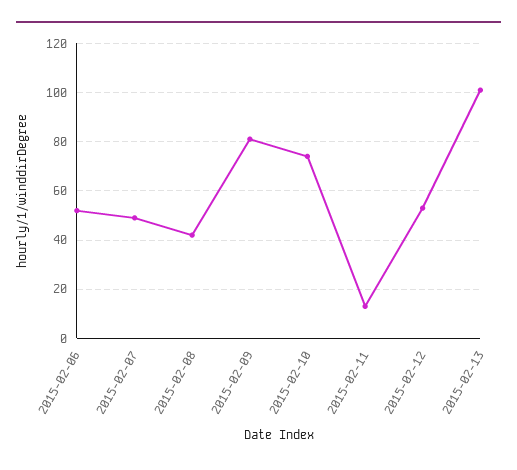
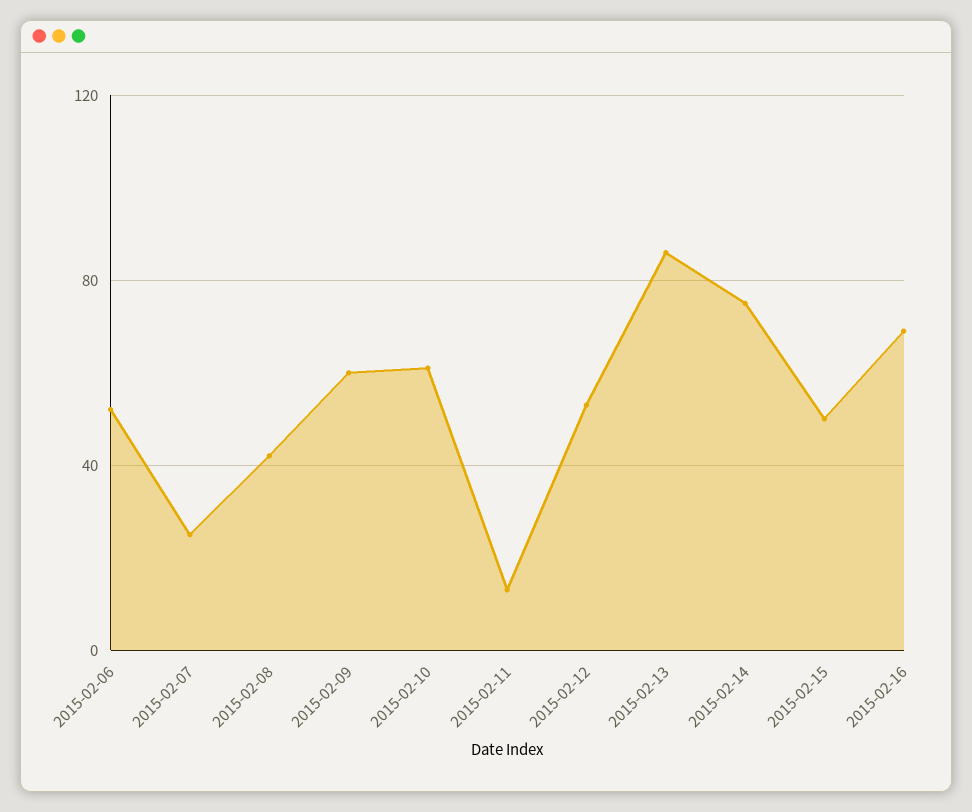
2015-02-07: 50 -> 25
2015-02-09: 80 -> 60
2015-02-10: 75 -> 60
2015-02-13: 100 -> 85
2015-02-14: none -> 75
2015-02-15: none -> 50
2015-02-16: none -> 70

